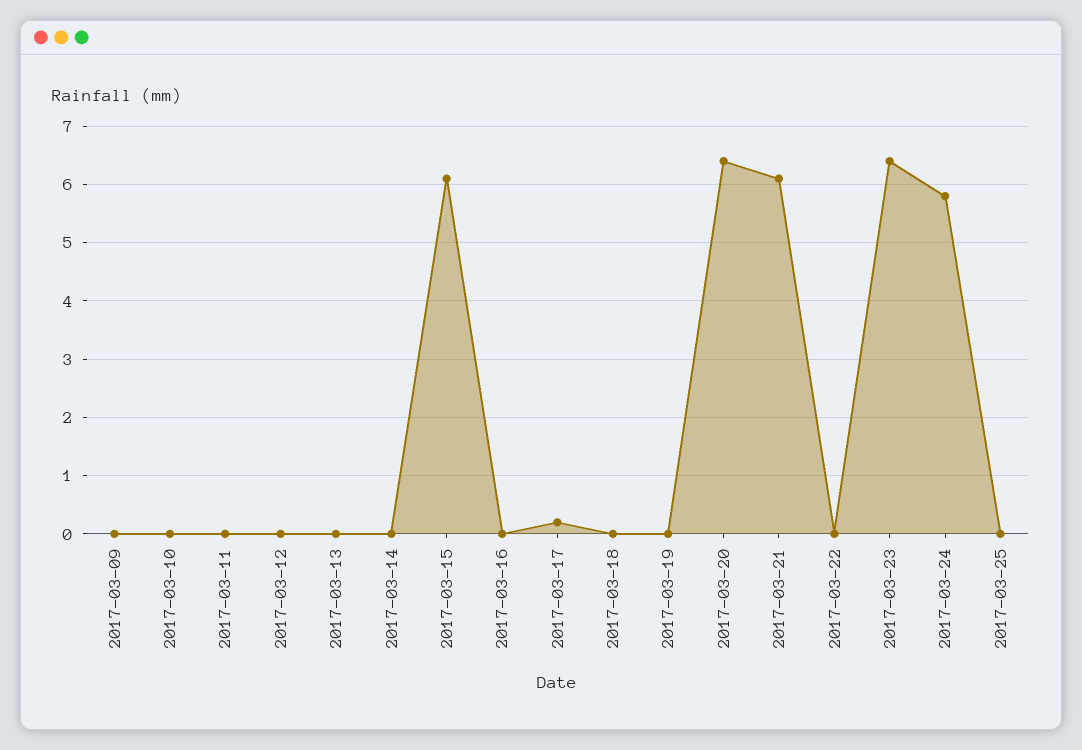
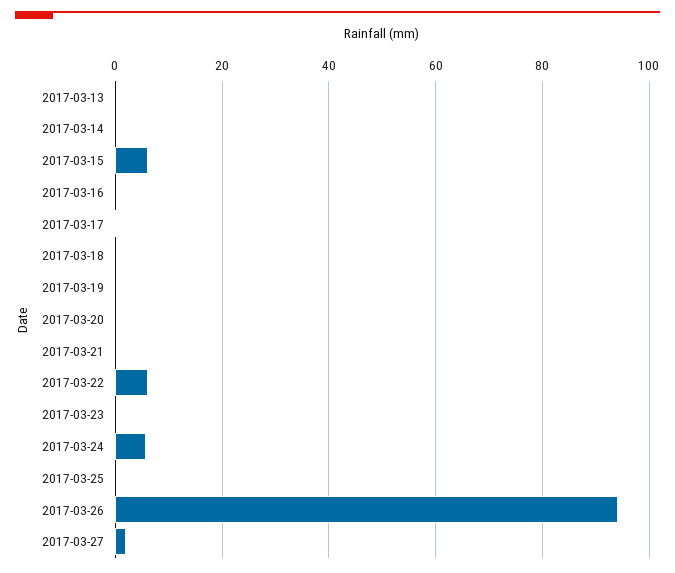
2017-03-09: 0 -> none
2017-03-10: 0 -> none
2017-03-11: 0 -> none
2017-03-12: 0 -> none
2017-03-20: 6.5 -> 0
2017-03-21: 6 -> 0
2017-03-22: 0 -> 6
2017-03-23: 6.5 -> 0
2017-03-26: none -> 94
2017-03-27: none -> 2

